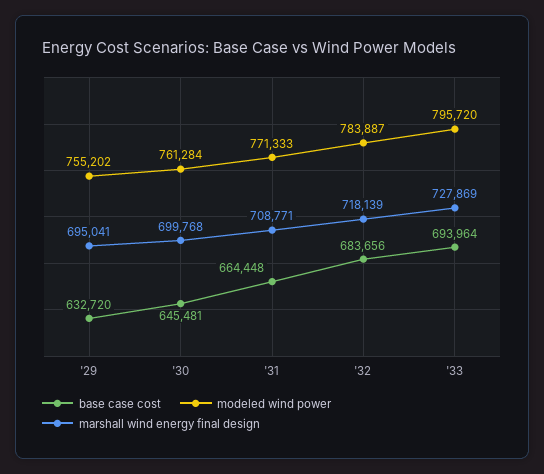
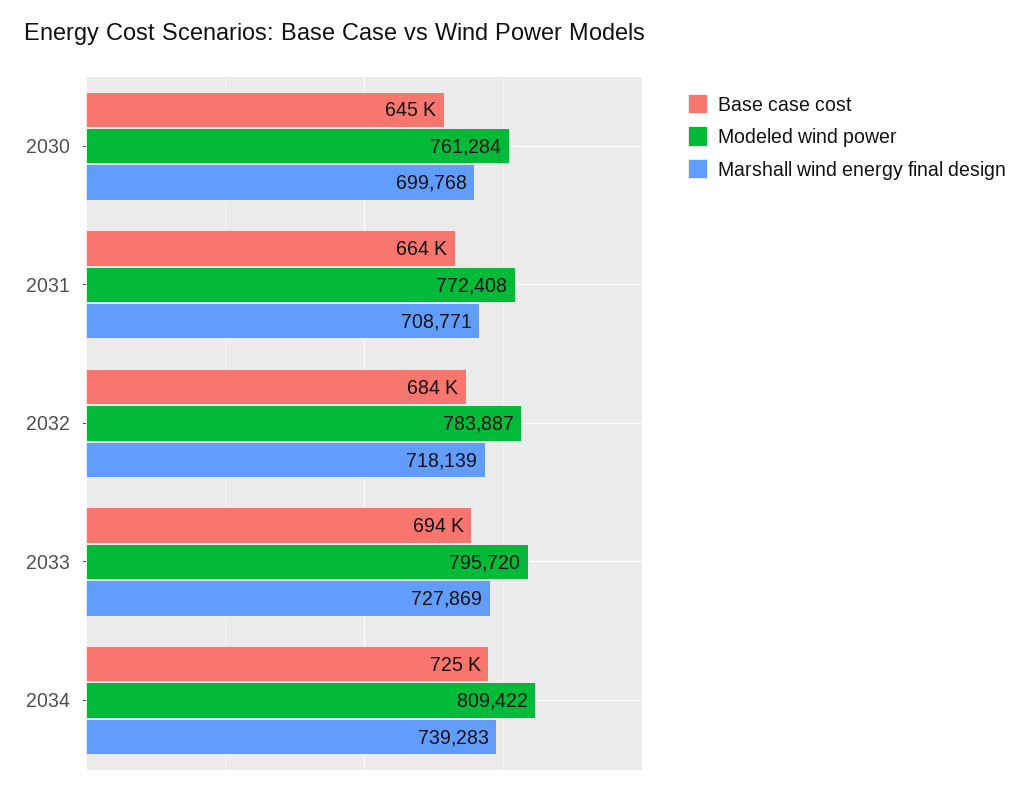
base case cost, '29: 632720 -> none
modeled wind power, '29: 755202 -> none
marshall wind energy final design, '29: 695041 -> none
modeled wind power, '31: 771333 -> 772408
base case cost, 2034: none -> 725000
modeled wind power, 2034: none -> 809422
marshall wind energy final design, 2034: none -> 739283

